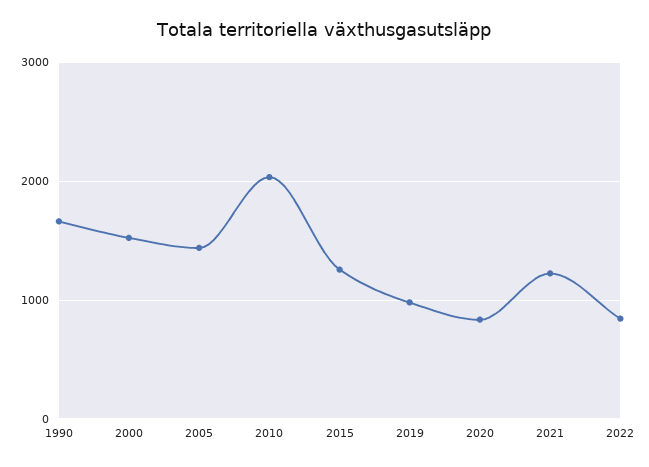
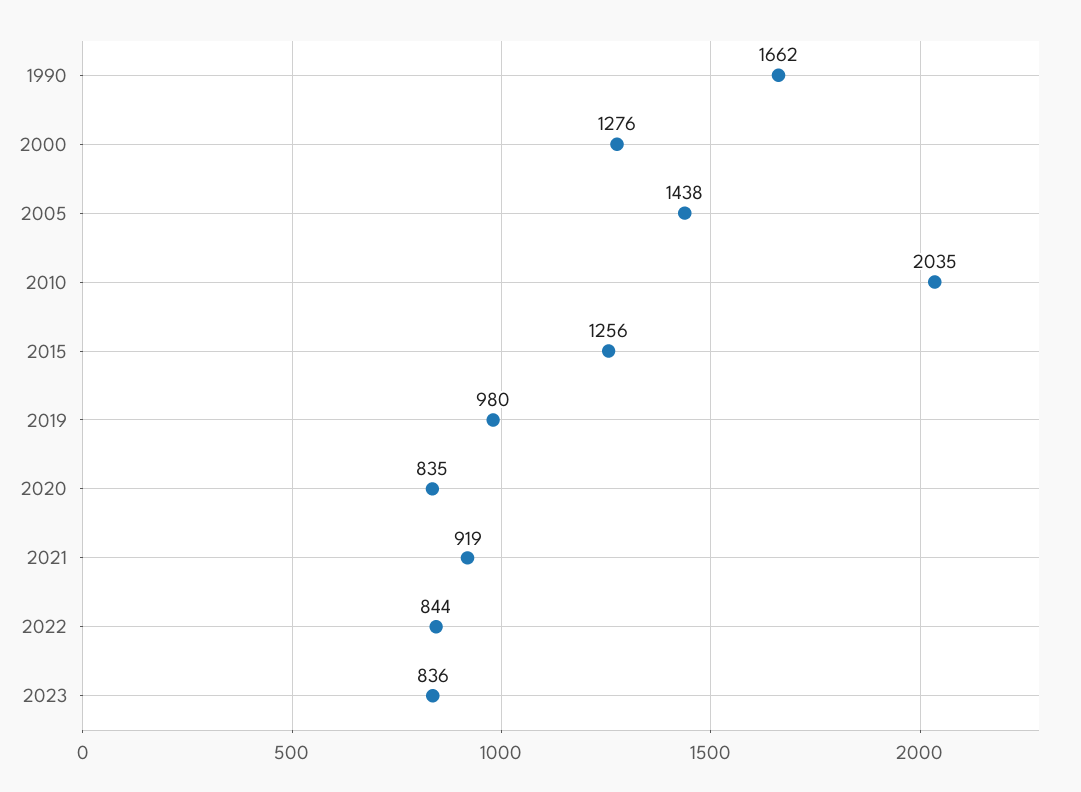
2000: 1500 -> 1276
2021: 1200 -> 919
2023: none -> 836

